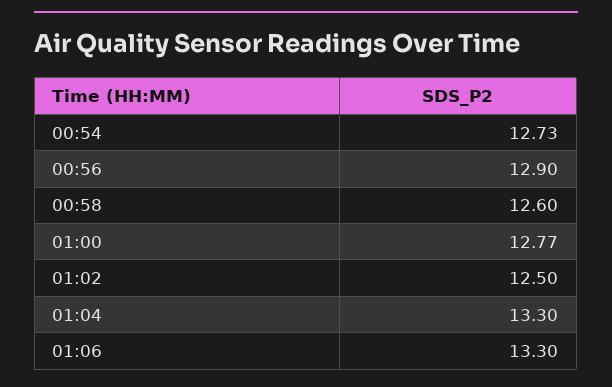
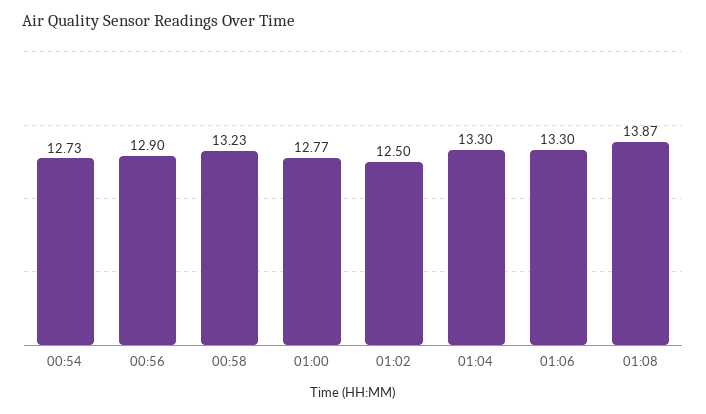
00:58: 12.6 -> 13.23
01:08: none -> 13.87

